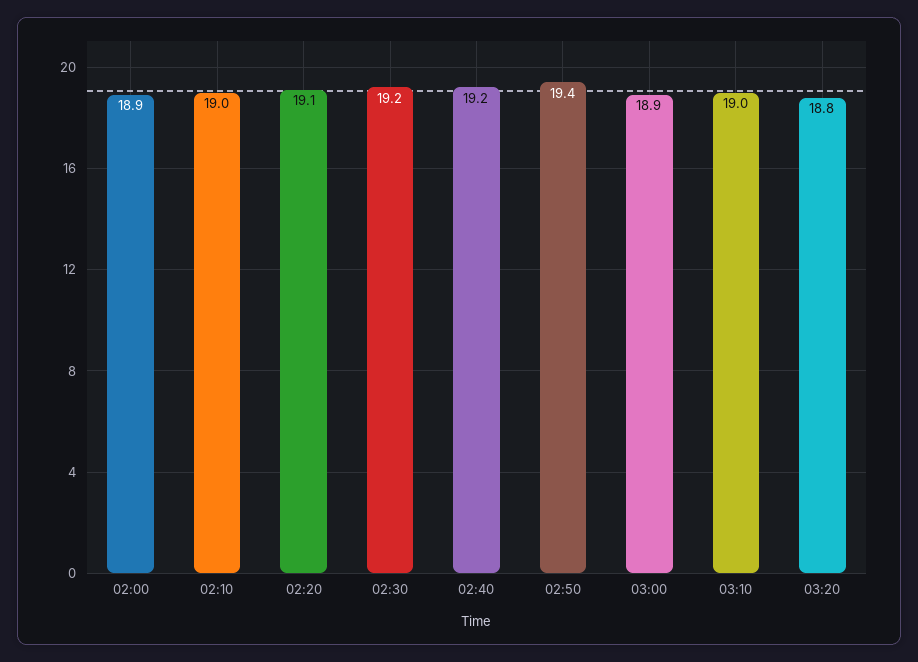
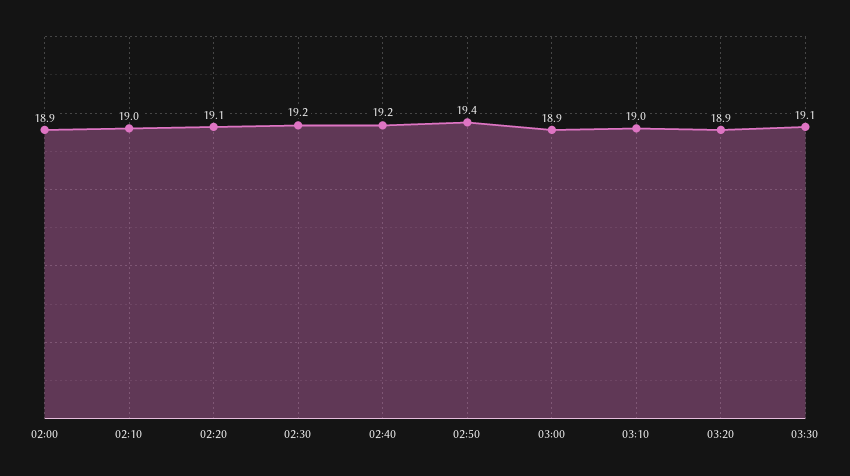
03:20: 18.8 -> 18.9
03:30: none -> 19.1

